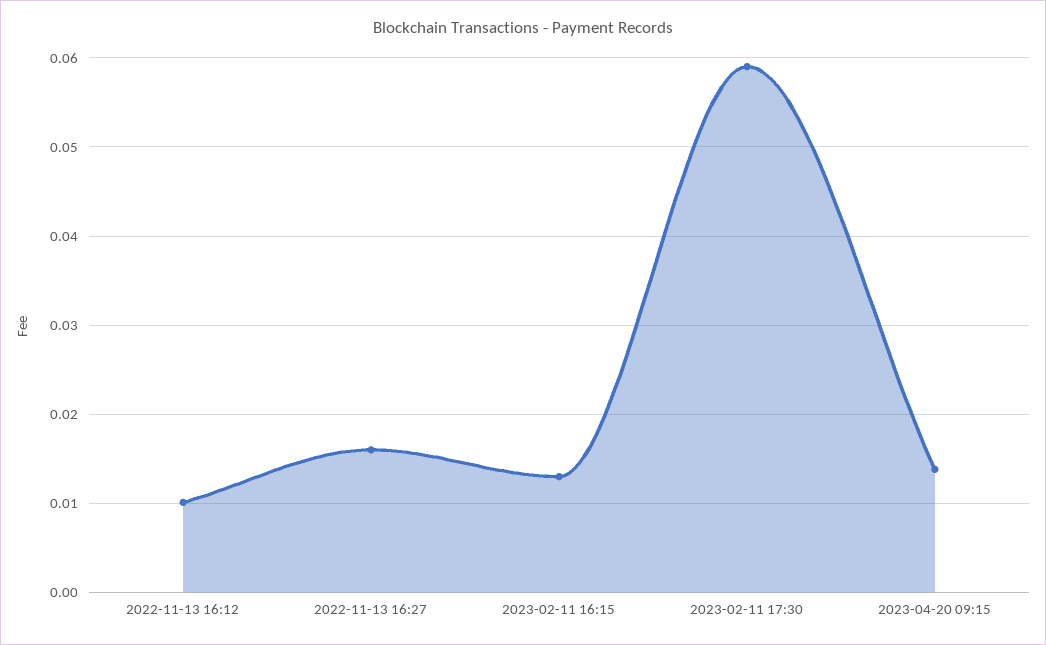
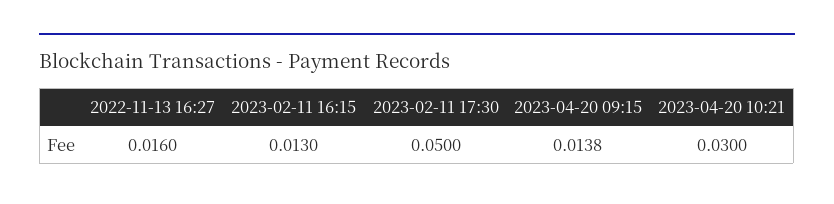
2022-11-13 16:12: 0.01 -> none
2023-02-11 17:30: 0.059 -> 0.05
2023-04-20 10:21: none -> 0.03

